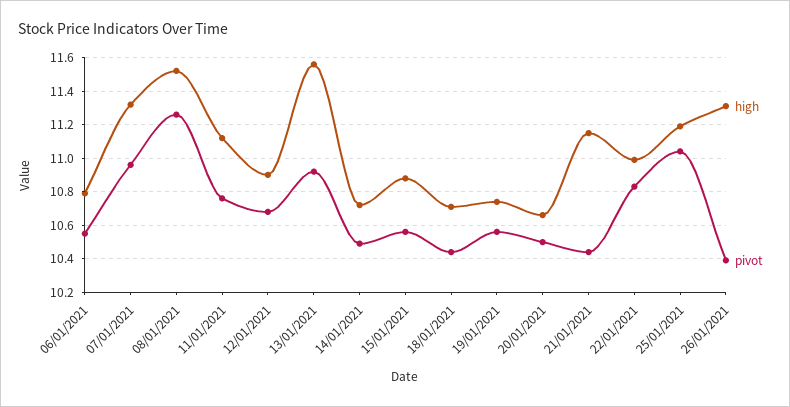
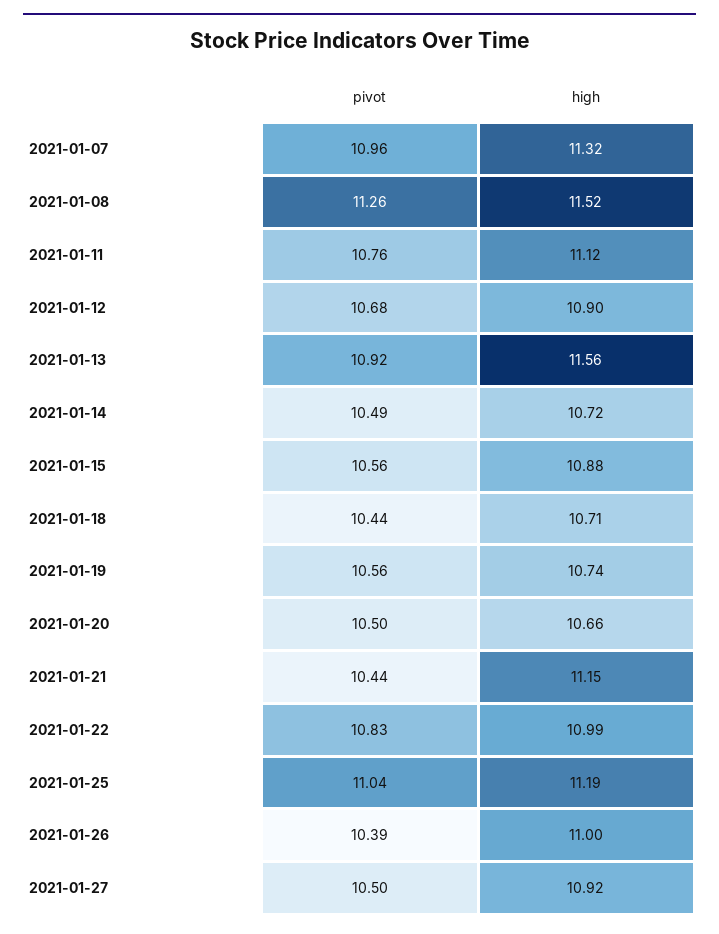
high, 06/01/2021: 10.8 -> none
pivot, 06/01/2021: 10.55 -> none
high, 26/01/2021: 11.3 -> 11
pivot, 2021-01-27: none -> 10.5
high, 2021-01-27: none -> 10.92

